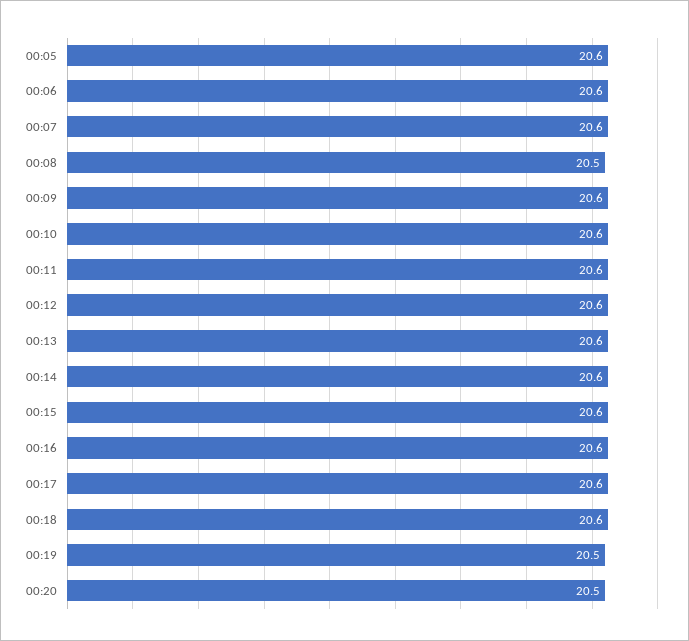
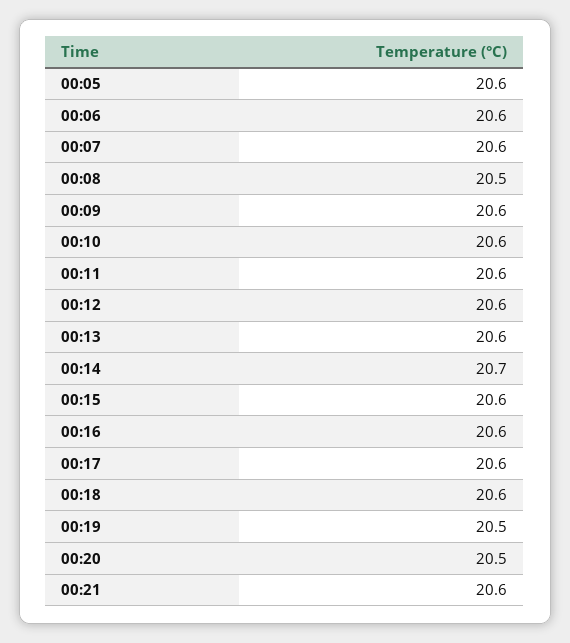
00:14: 20.6 -> 20.7
00:21: none -> 20.6

